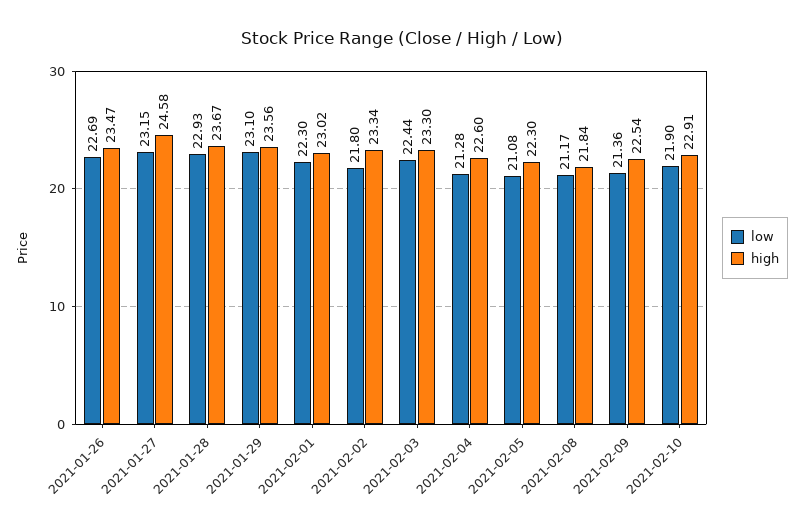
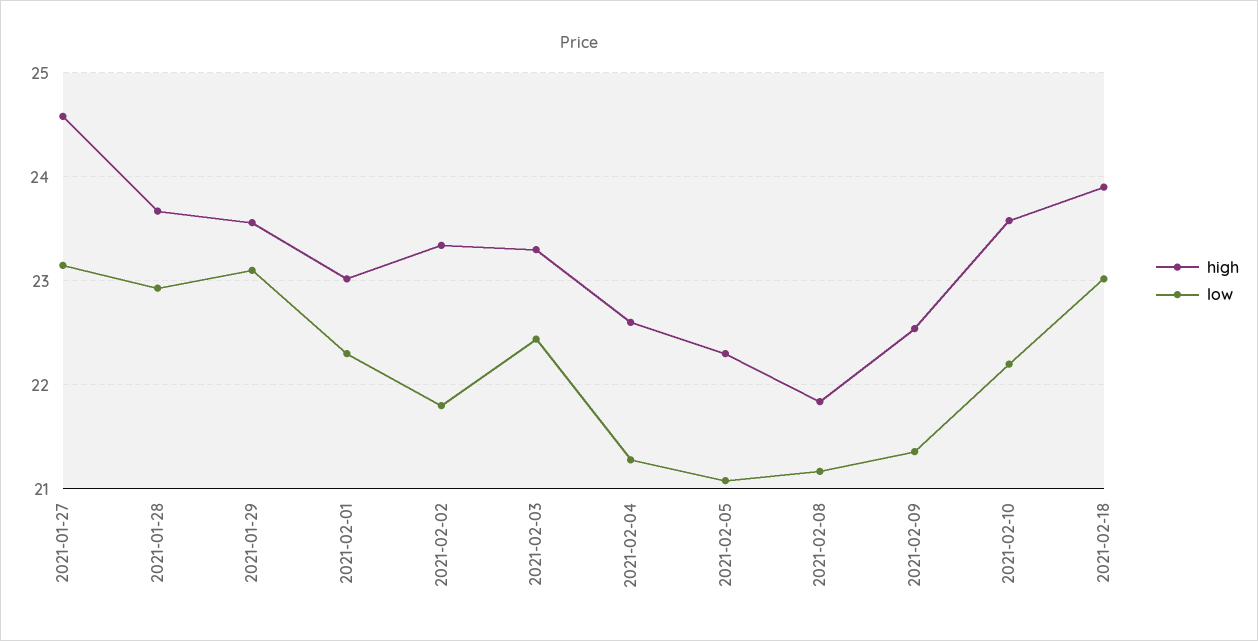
low, 2021-01-26: 22.69 -> none
high, 2021-01-26: 23.47 -> none
low, 2021-02-10: 21.9 -> 22.2
high, 2021-02-10: 22.91 -> 23.6
high, 2021-02-18: none -> 23.9
low, 2021-02-18: none -> 23

